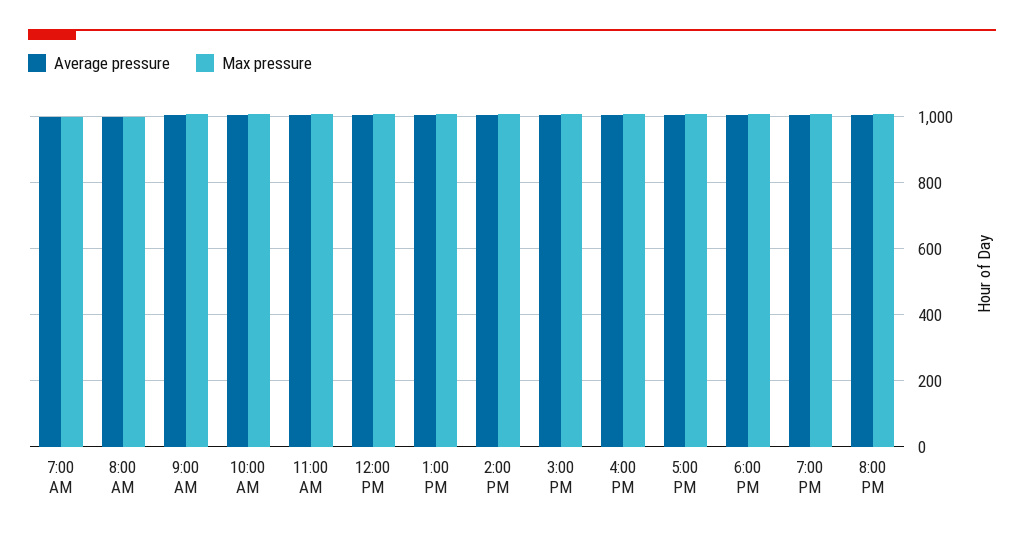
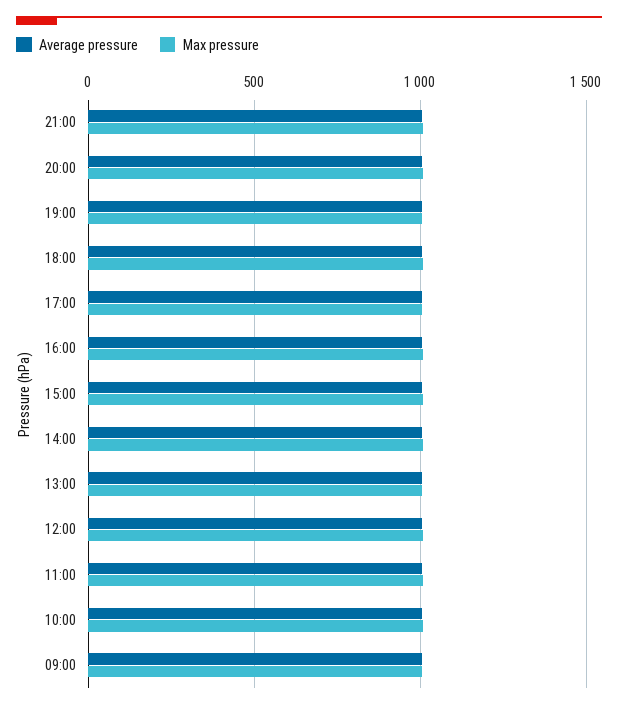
Average pressure, 7:00 AM: 1000 -> none
Max pressure, 7:00 AM: 1000 -> none
Average pressure, 8:00 AM: 1000 -> none
Max pressure, 8:00 AM: 1000 -> none
Average pressure, 21:00: none -> 1000
Max pressure, 21:00: none -> 1000

